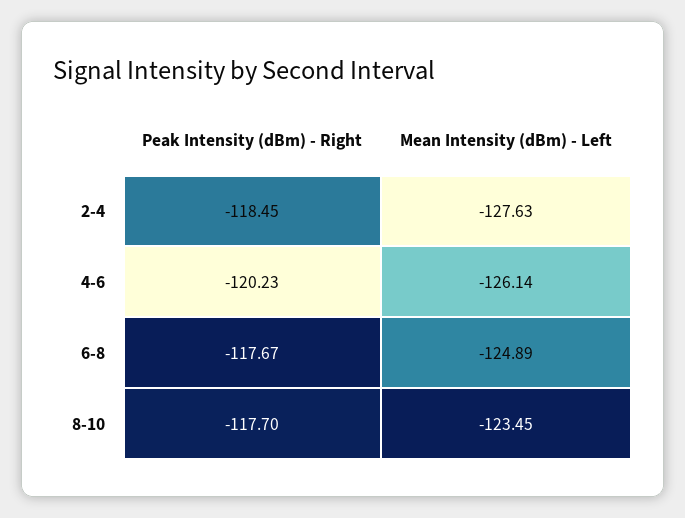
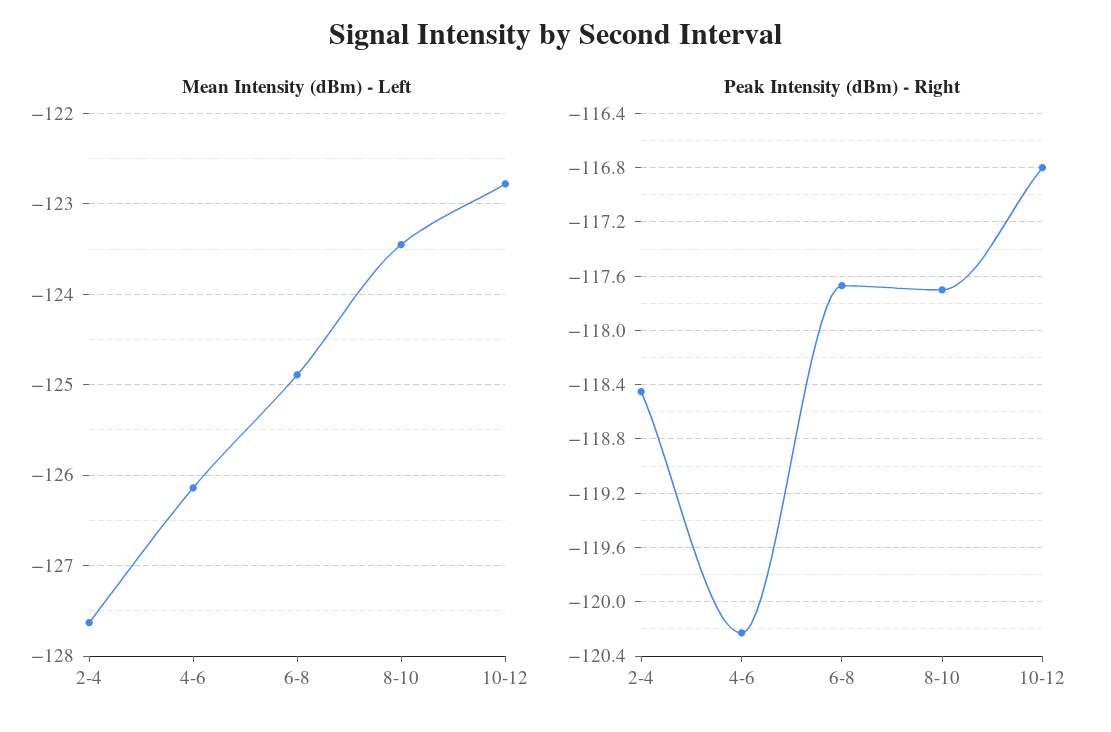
Mean Intensity (dBm) - Left, 10-12: none -> -122.8
Peak Intensity (dBm) - Right, 10-12: none -> -116.8

